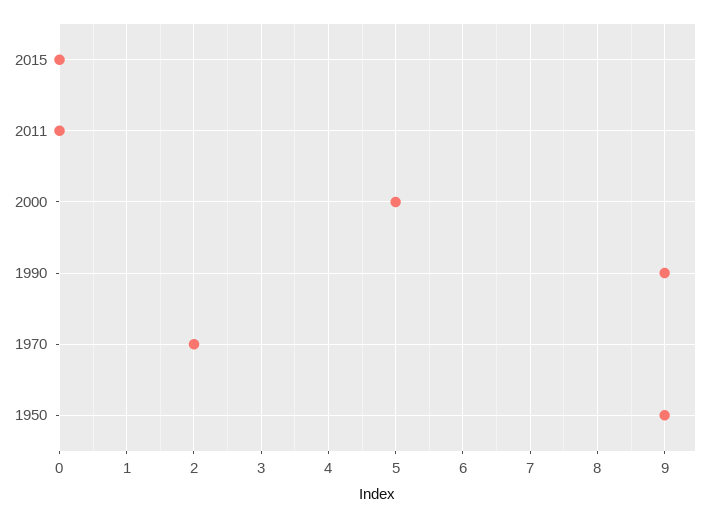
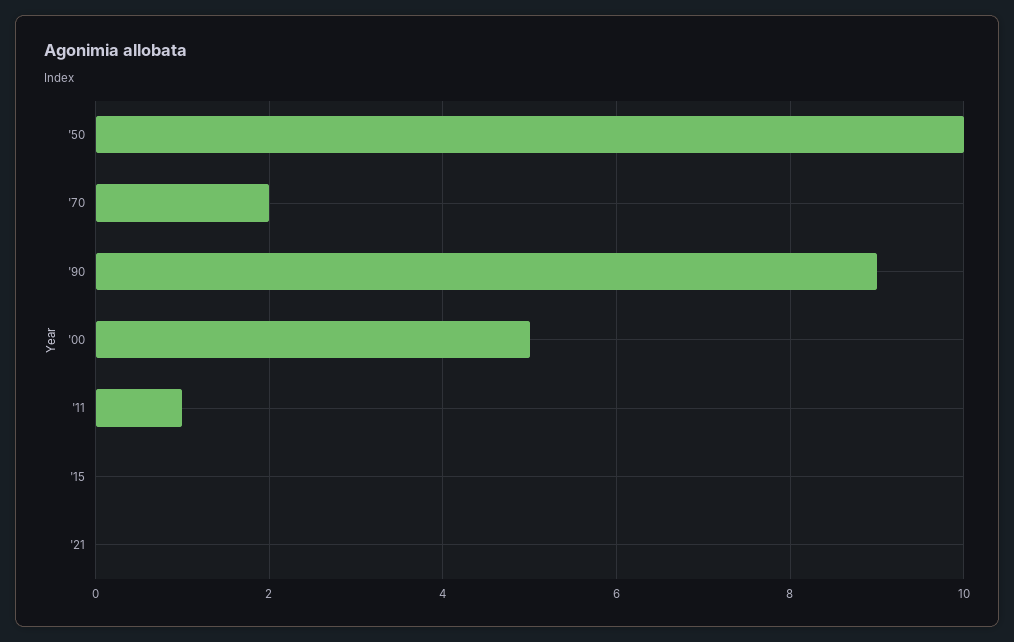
2011: 0 -> 1
1950: 9 -> 10
'21: none -> 0

